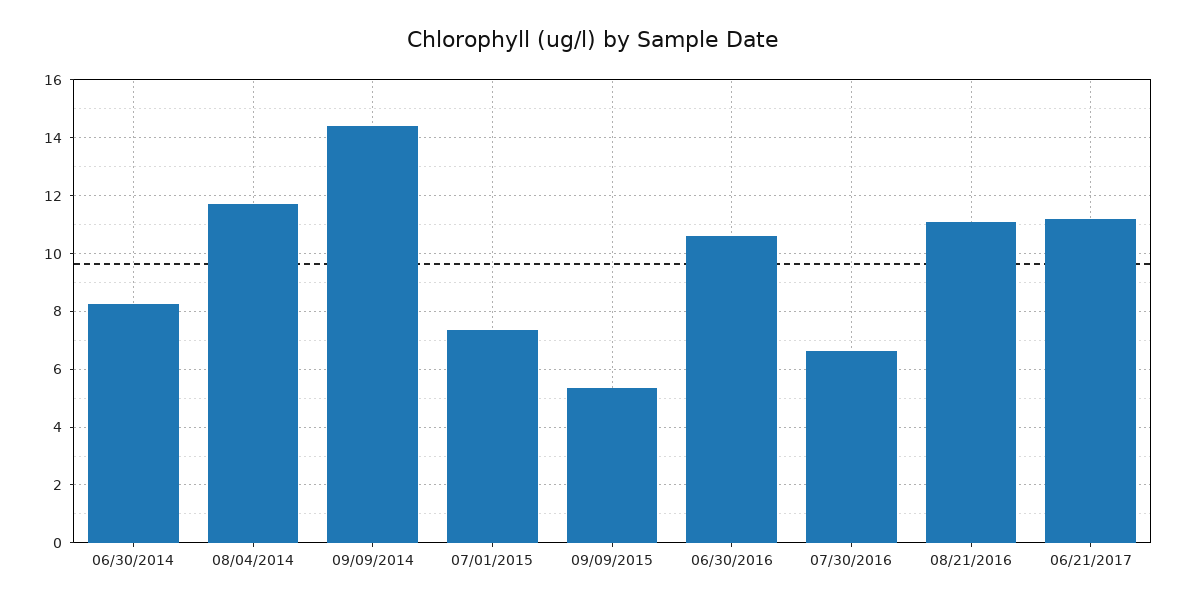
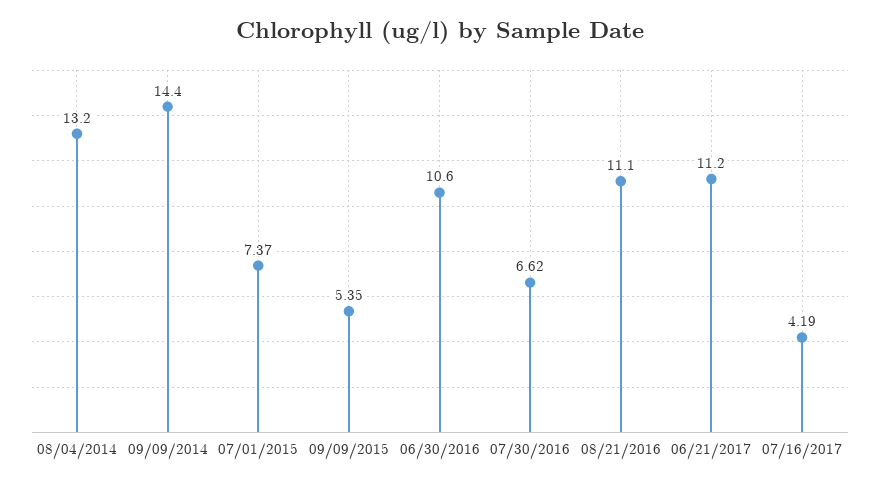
06/30/2014: 8.25 -> none
08/04/2014: 11.75 -> 13.2
07/16/2017: none -> 4.19

